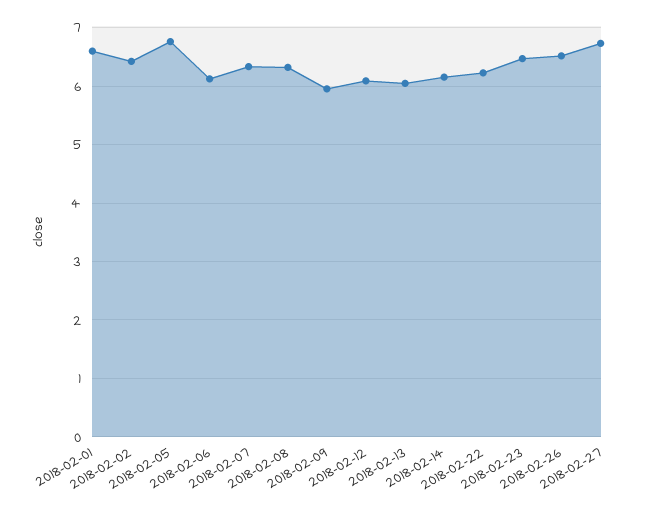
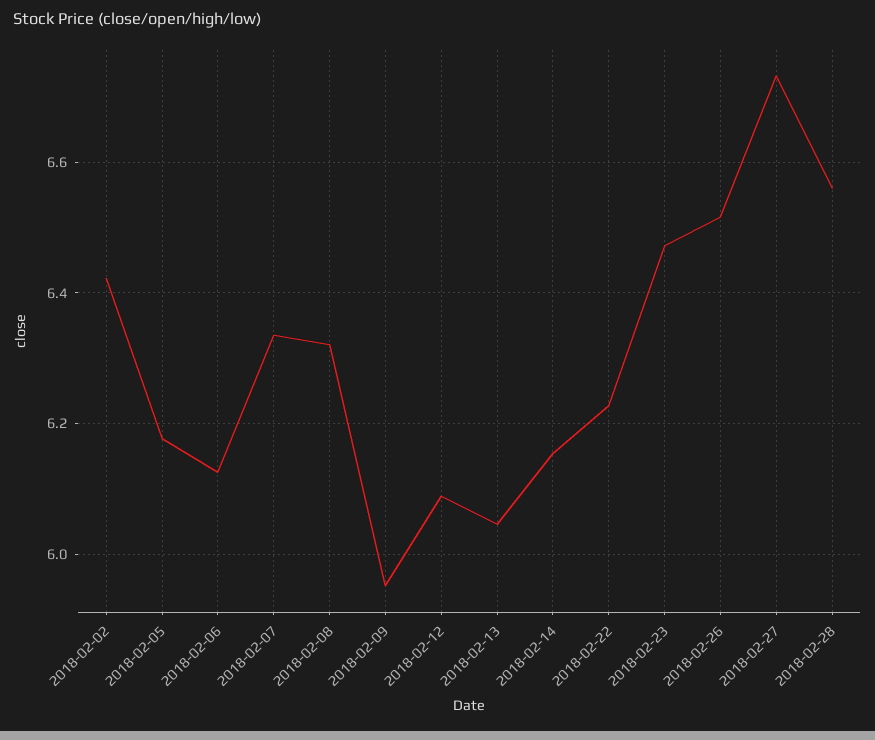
2018-02-01: 6.6 -> none
2018-02-05: 6.8 -> 6.18
2018-02-28: none -> 6.56

